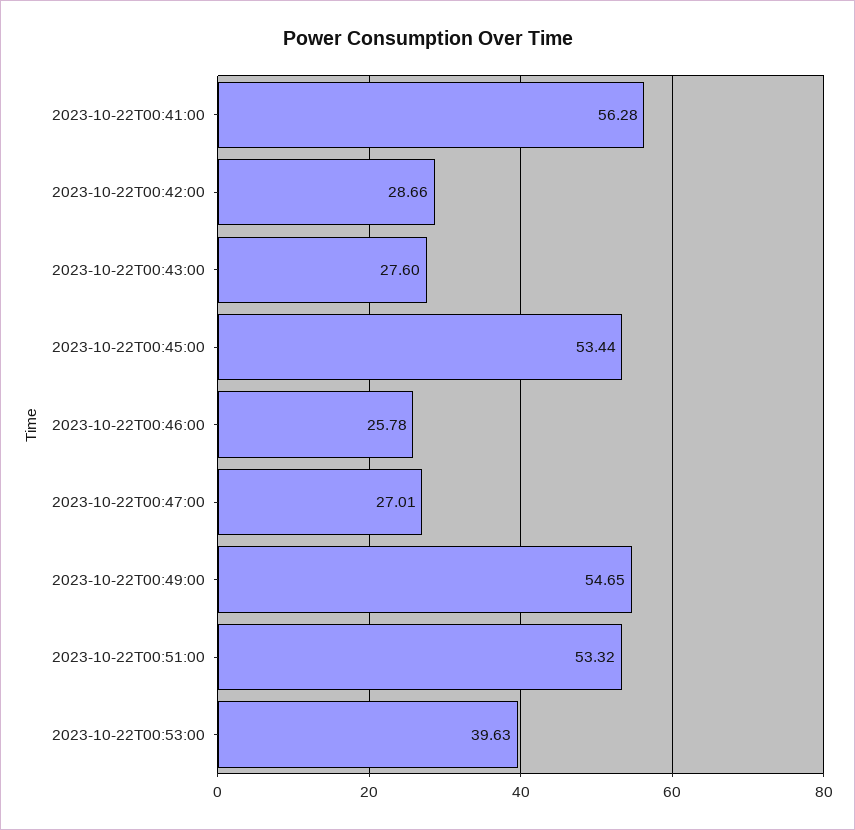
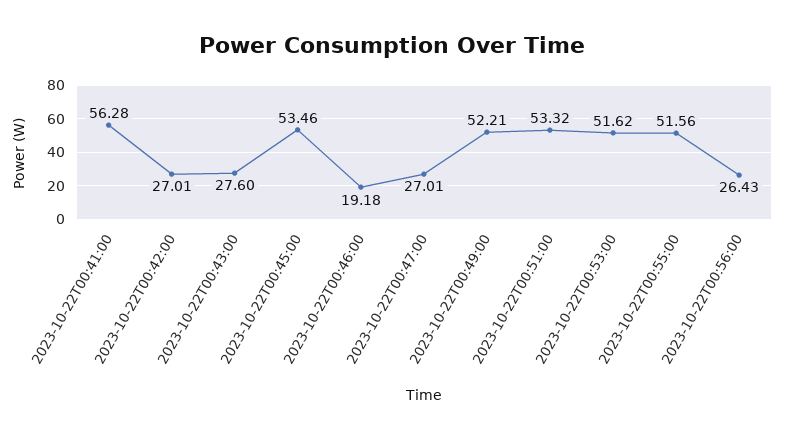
2023-10-22T00:42:00: 28.66 -> 27.01
2023-10-22T00:45:00: 53.44 -> 53.46
2023-10-22T00:46:00: 25.78 -> 19.18
2023-10-22T00:49:00: 54.65 -> 52.21
2023-10-22T00:53:00: 39.63 -> 51.62
2023-10-22T00:55:00: none -> 51.56
2023-10-22T00:56:00: none -> 26.43

